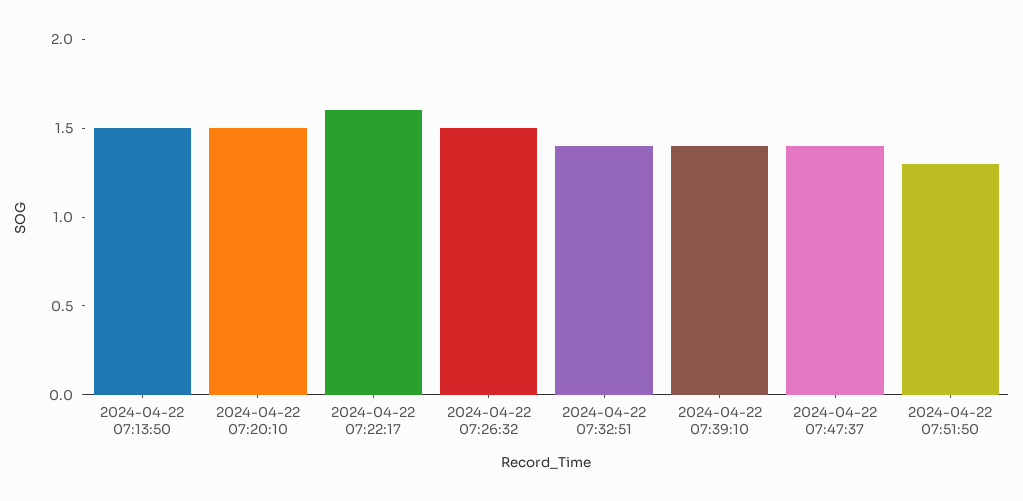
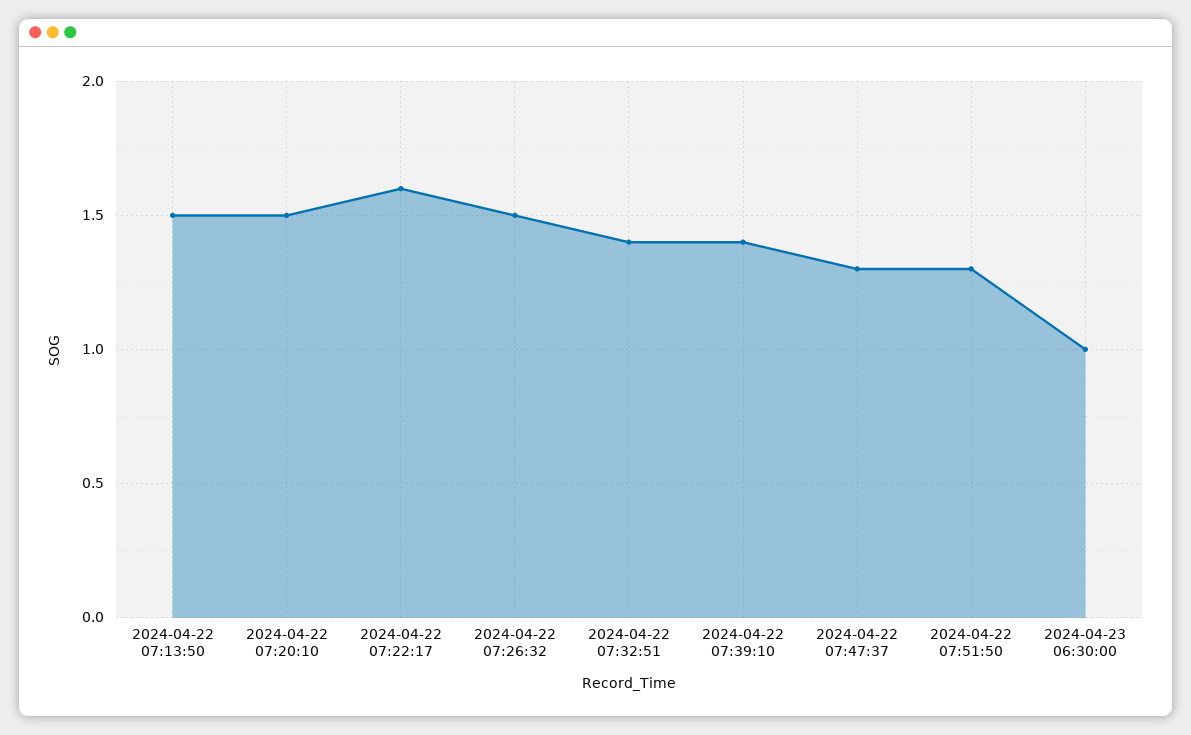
2024-04-22 07:47:37: 1.4 -> 1.3
2024-04-23 06:30:00: none -> 1

